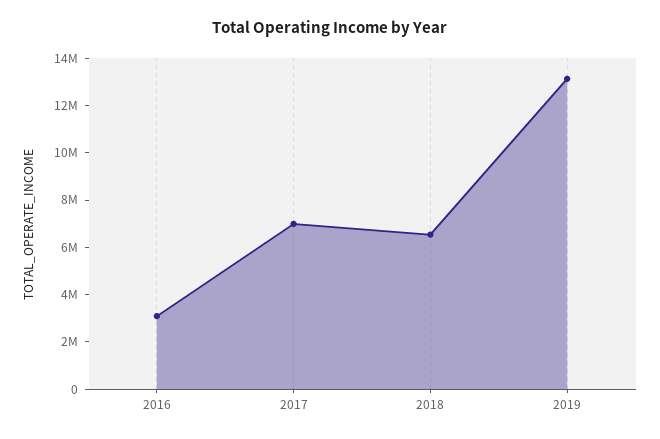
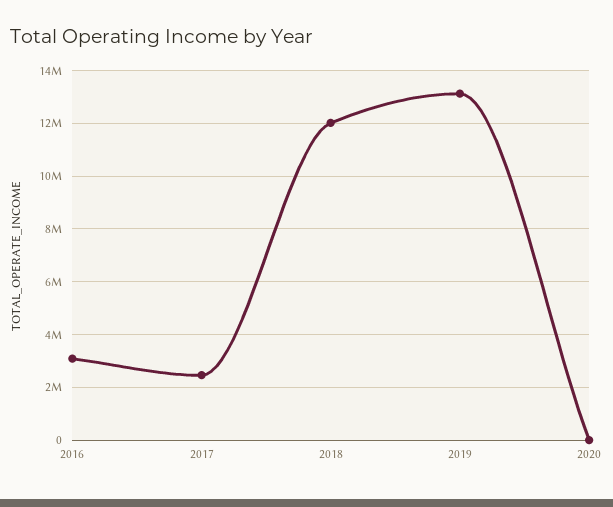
2017: 7000000 -> 2500000
2018: 6500000 -> 12000000
2020: none -> 0

